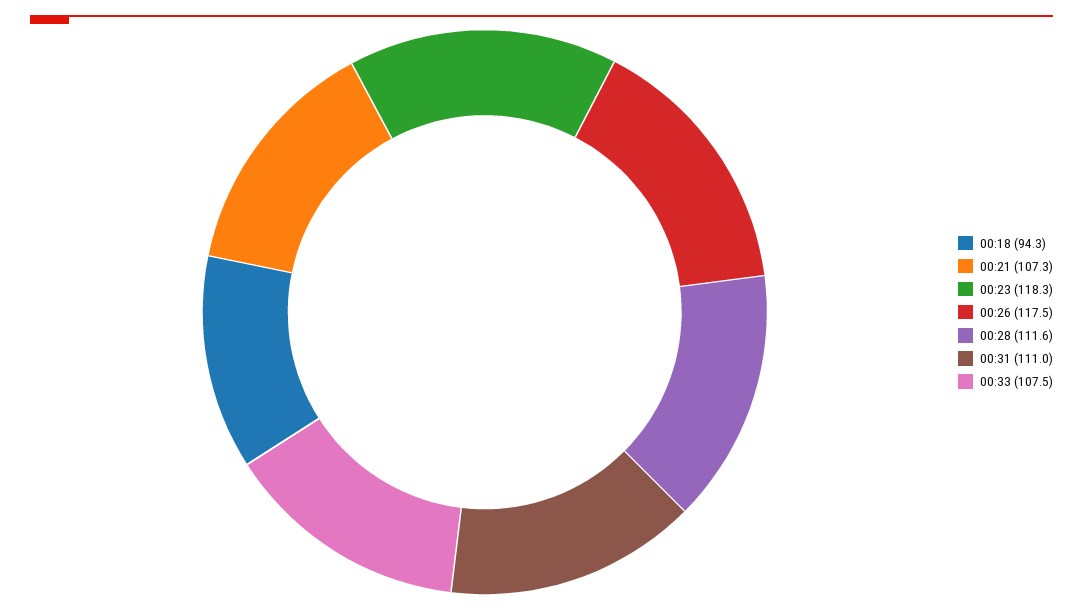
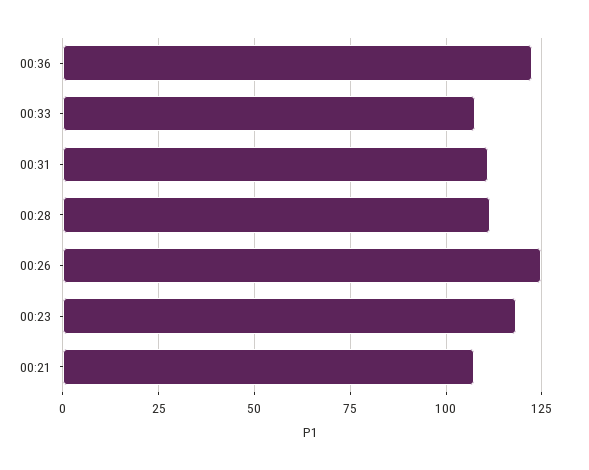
00:18: 94.3 -> none
00:26: 117.5 -> 125
00:36: none -> 122.5

